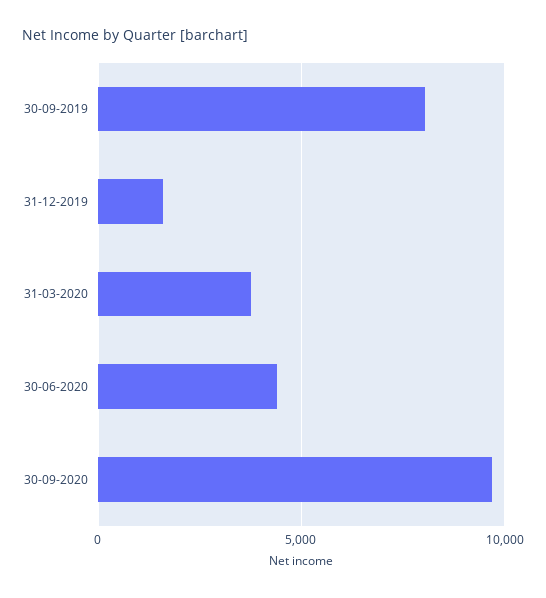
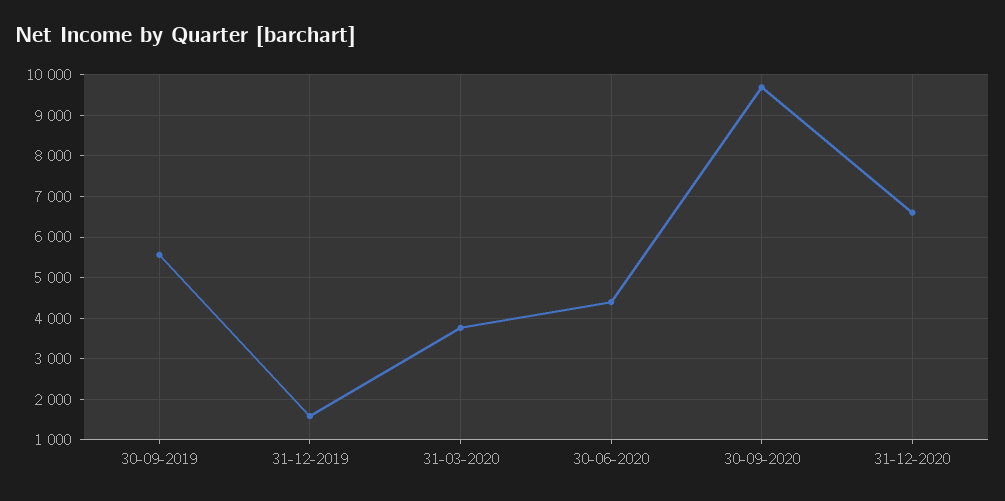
30-09-2019: 8000 -> 5600
31-12-2020: none -> 6600

